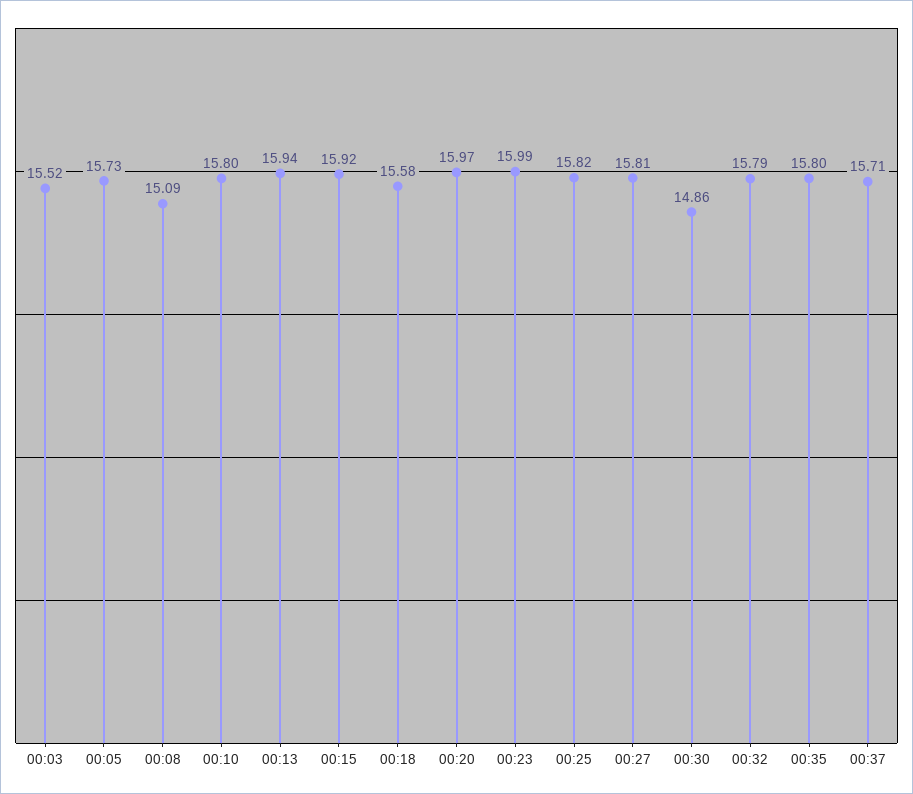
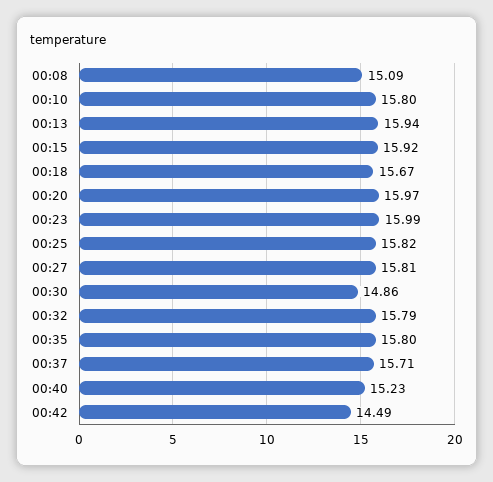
00:03: 15.52 -> none
00:05: 15.73 -> none
00:18: 15.58 -> 15.67
00:40: none -> 15.23
00:42: none -> 14.49

